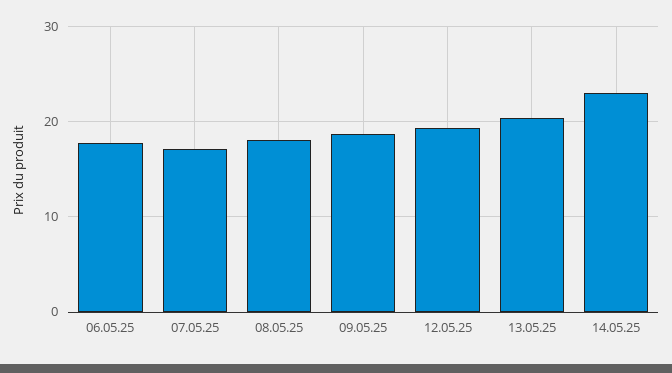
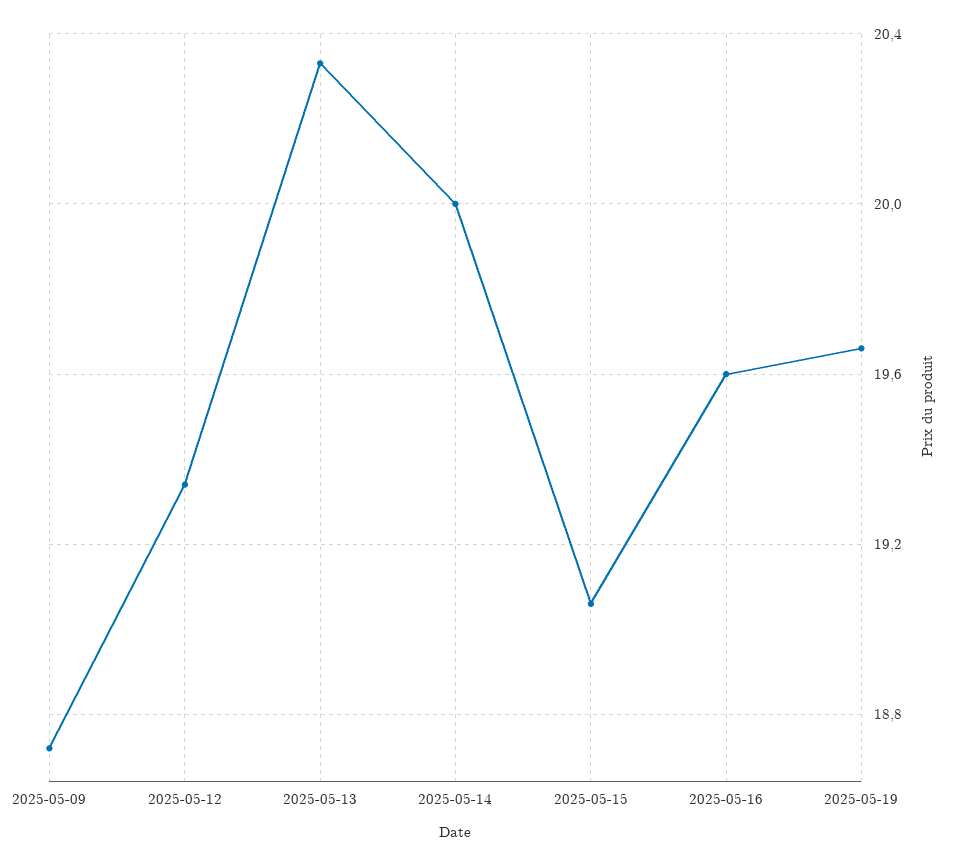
06.05.25: 18 -> none
07.05.25: 17 -> none
08.05.25: 18 -> none
14.05.25: 23 -> 20
2025-05-15: none -> 19.05
2025-05-16: none -> 19.6
2025-05-19: none -> 19.65

